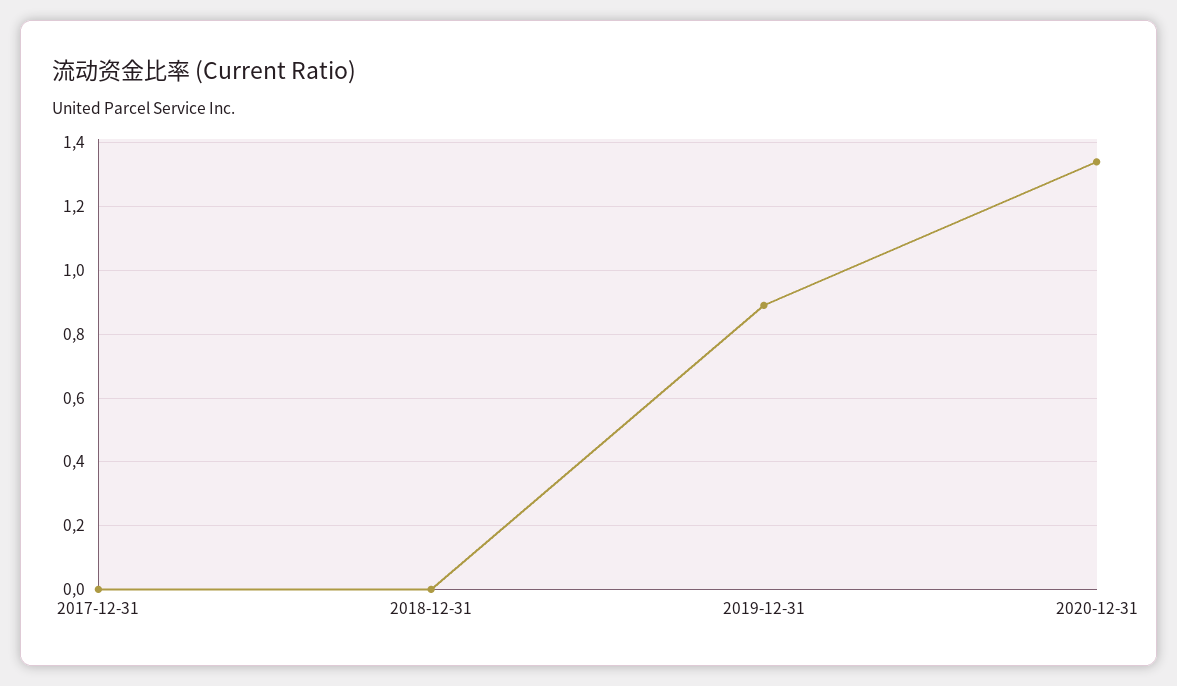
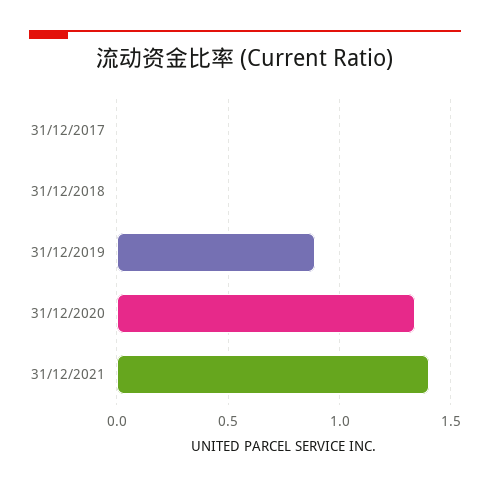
31/12/2021: none -> 1.4

